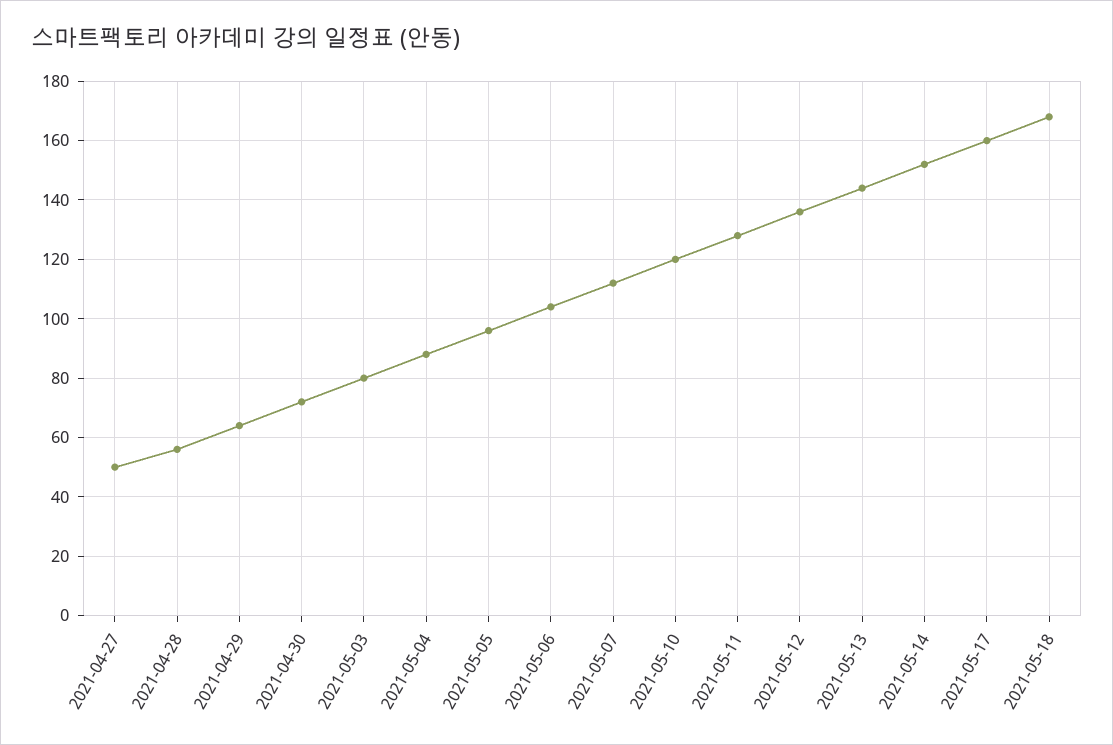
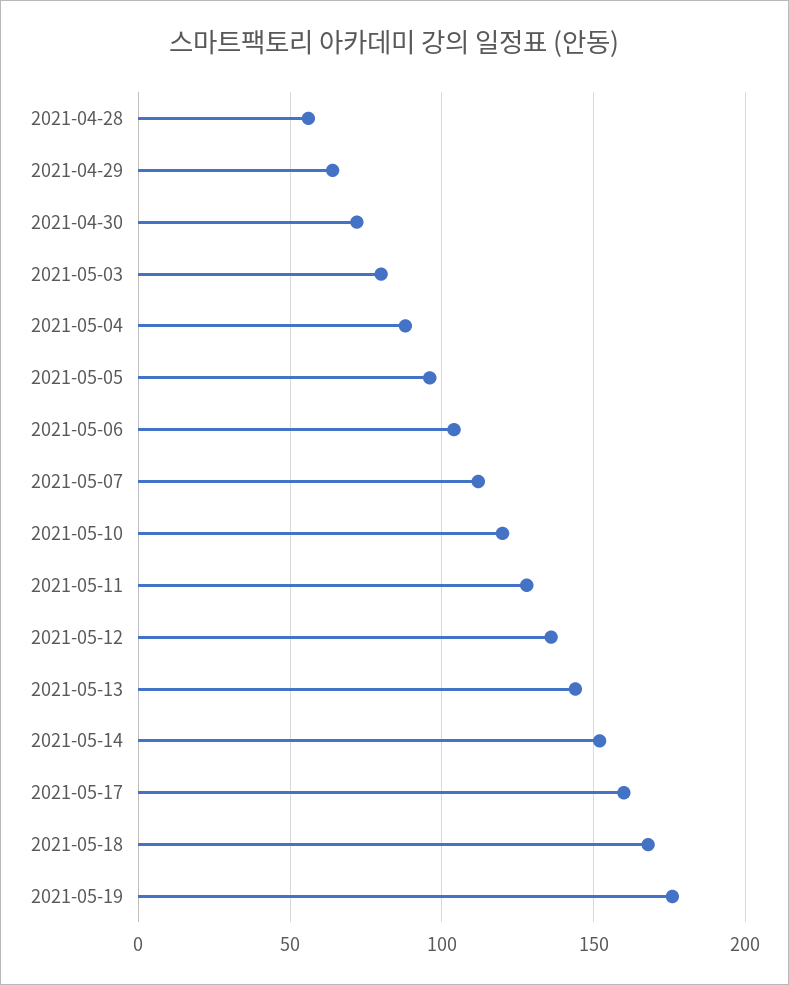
2021-04-27: 50 -> none
2021-05-19: none -> 175

